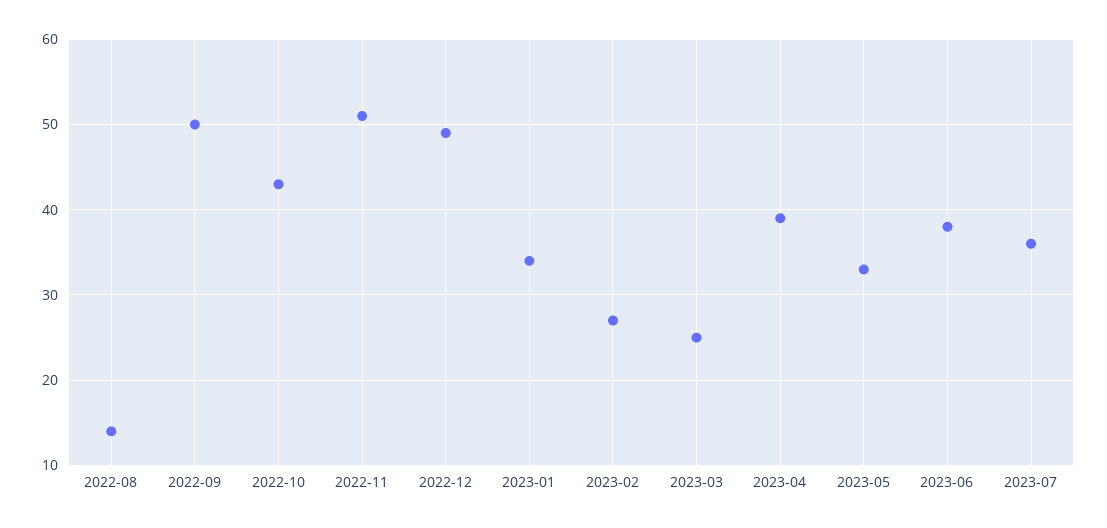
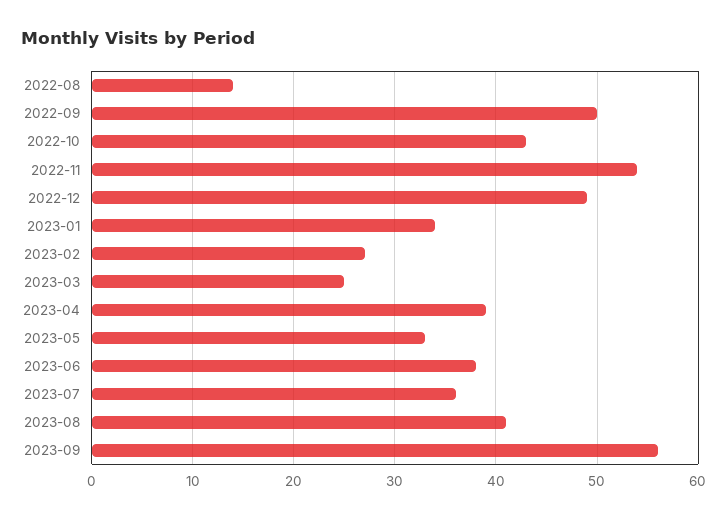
2022-11: 51 -> 54
2023-08: none -> 41
2023-09: none -> 56

